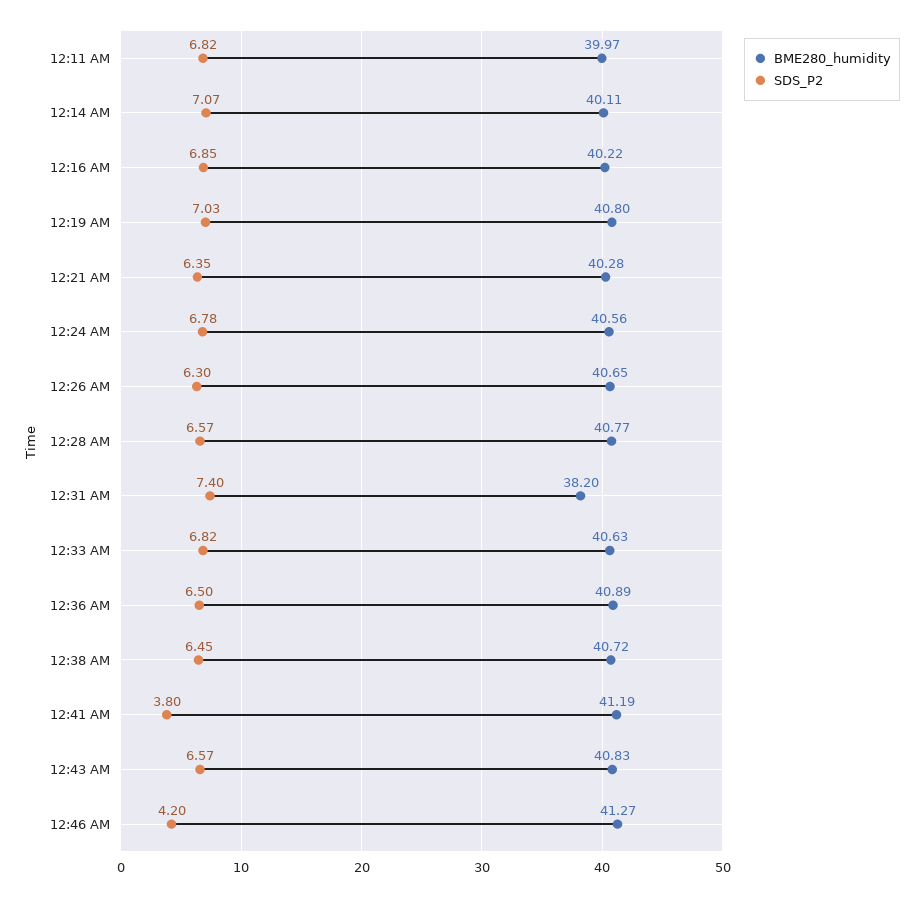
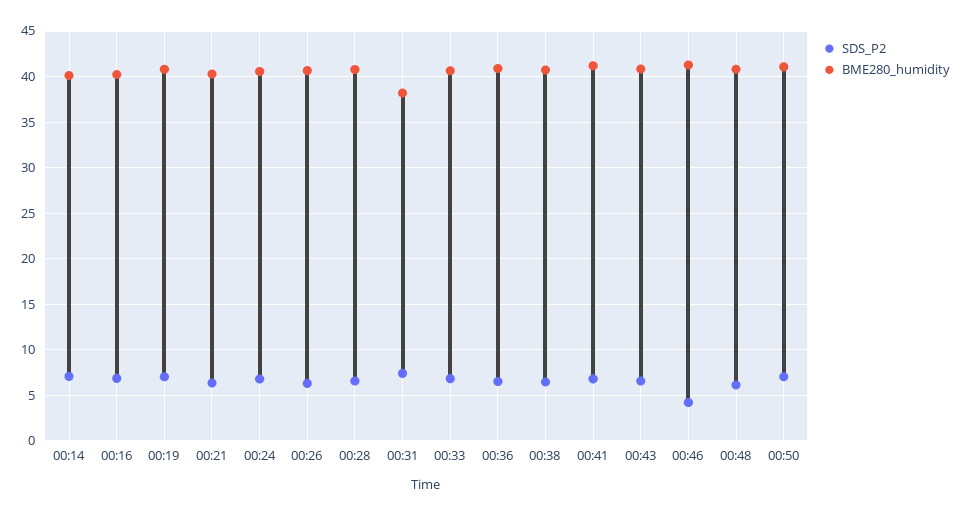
BME280_humidity, 12:11 AM: 39.97 -> none
SDS_P2, 12:11 AM: 6.82 -> none
SDS_P2, 12:41 AM: 3.8 -> 7
SDS_P2, 00:48: none -> 6
BME280_humidity, 00:48: none -> 41
SDS_P2, 00:50: none -> 7
BME280_humidity, 00:50: none -> 41

